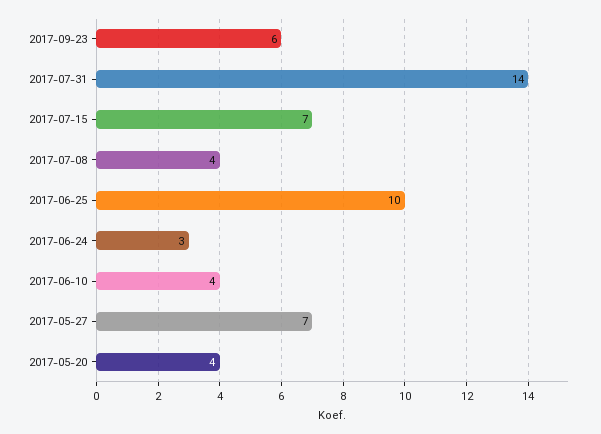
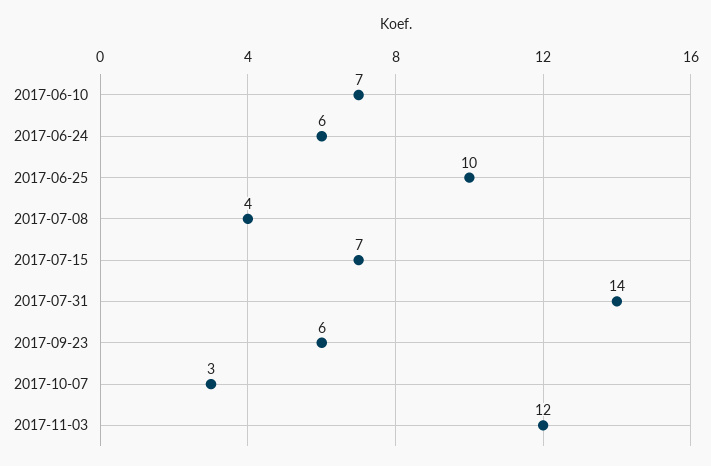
2017-06-24: 3 -> 6
2017-06-10: 4 -> 7
2017-05-27: 7 -> none
2017-05-20: 4 -> none
2017-10-07: none -> 3
2017-11-03: none -> 12

